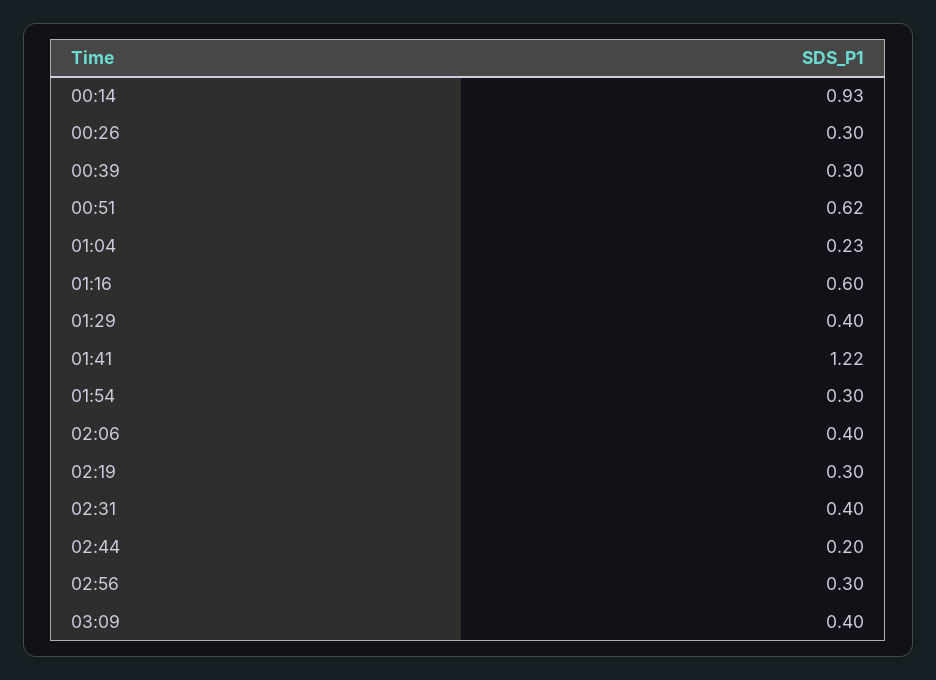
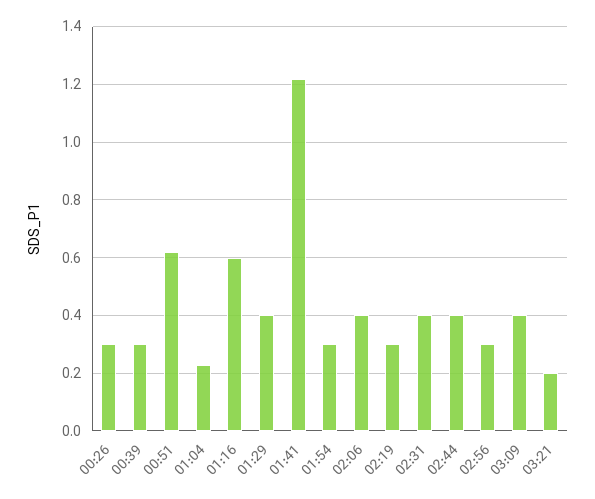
00:14: 0.93 -> none
02:44: 0.2 -> 0.4
03:21: none -> 0.2

